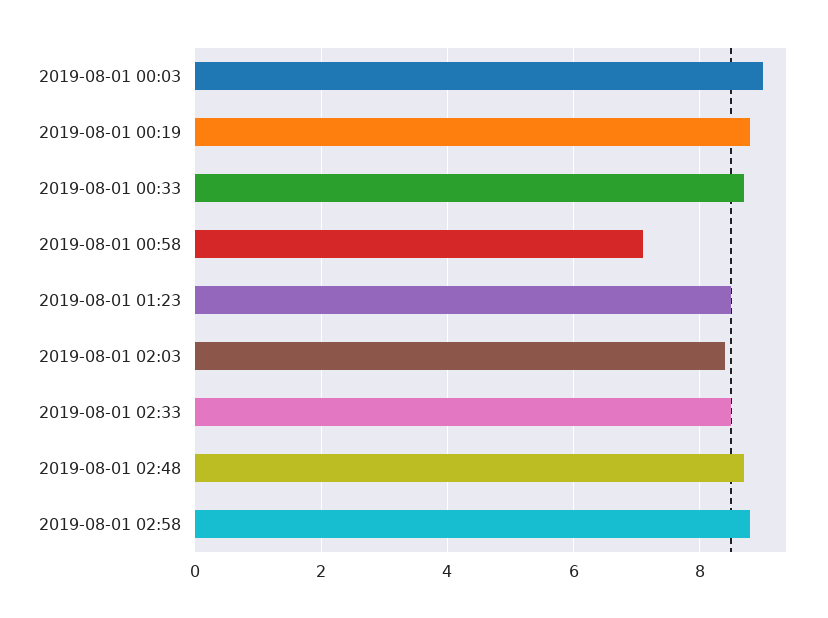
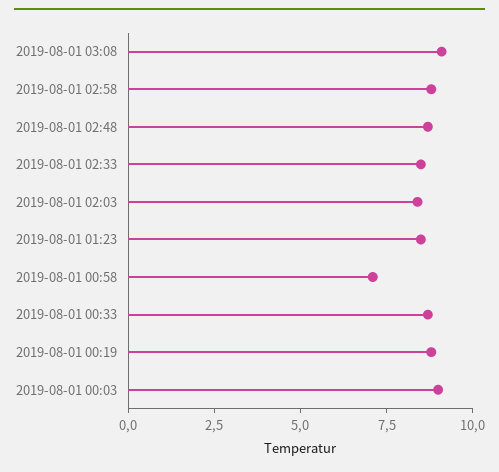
2019-08-01 03:08: none -> 9

